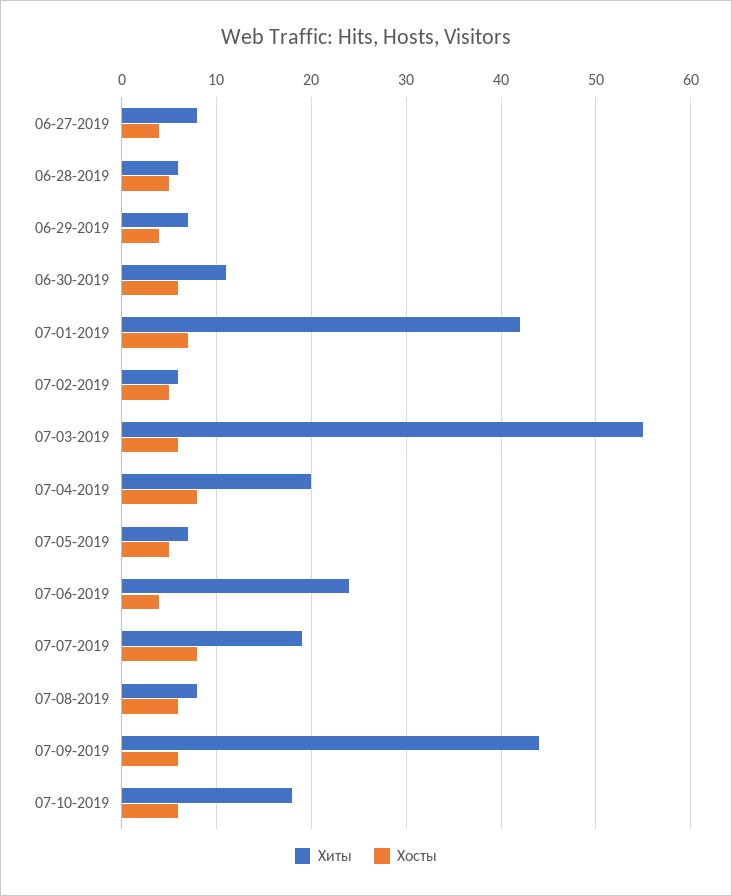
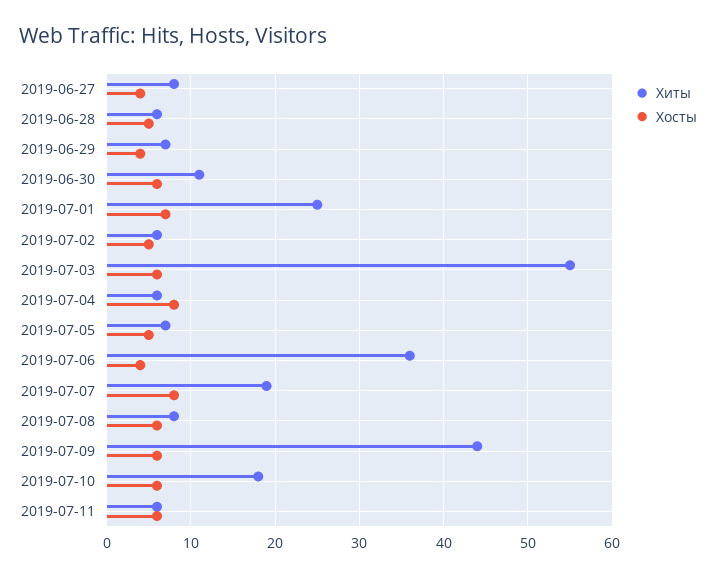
Хиты, 07-01-2019: 42 -> 25
Хиты, 07-04-2019: 20 -> 6
Хиты, 07-06-2019: 24 -> 36
Хиты, 2019-07-11: none -> 6
Хосты, 2019-07-11: none -> 6

